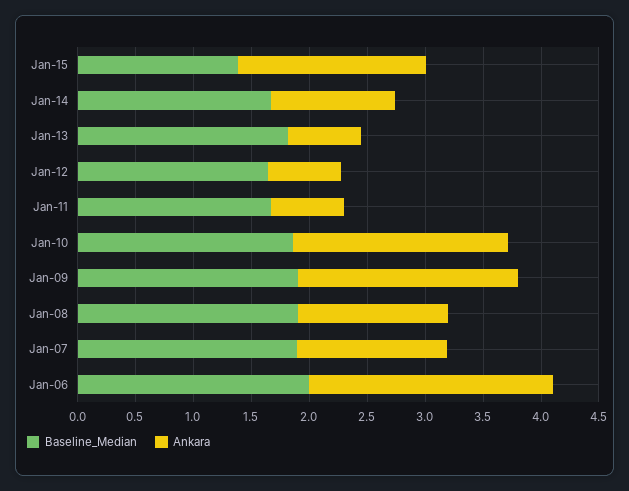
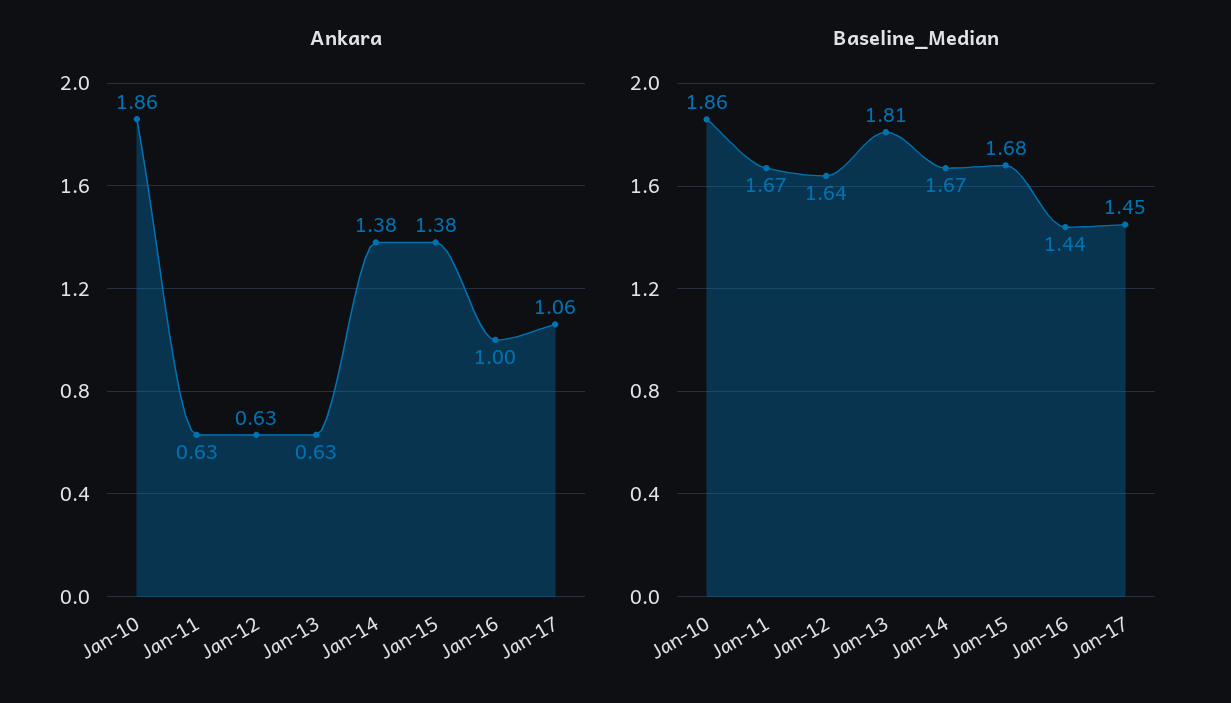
Baseline_Median, Jan-15: 1.4 -> 1.68
Ankara, Jan-15: 1.6 -> 1.38
Ankara, Jan-14: 1.1 -> 1.38
Baseline_Median, Jan-09: 1.9 -> none
Ankara, Jan-09: 1.9 -> none
Baseline_Median, Jan-08: 1.9 -> none
Ankara, Jan-08: 1.3 -> none
Baseline_Median, Jan-07: 1.9 -> none
Ankara, Jan-07: 1.3 -> none
Baseline_Median, Jan-06: 2 -> none
Ankara, Jan-06: 2.1 -> none
Ankara, Jan-16: none -> 1
Ankara, Jan-17: none -> 1.06
Baseline_Median, Jan-16: none -> 1.44
Baseline_Median, Jan-17: none -> 1.45

